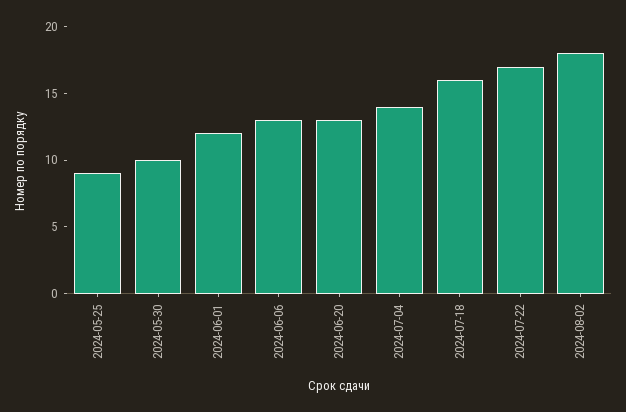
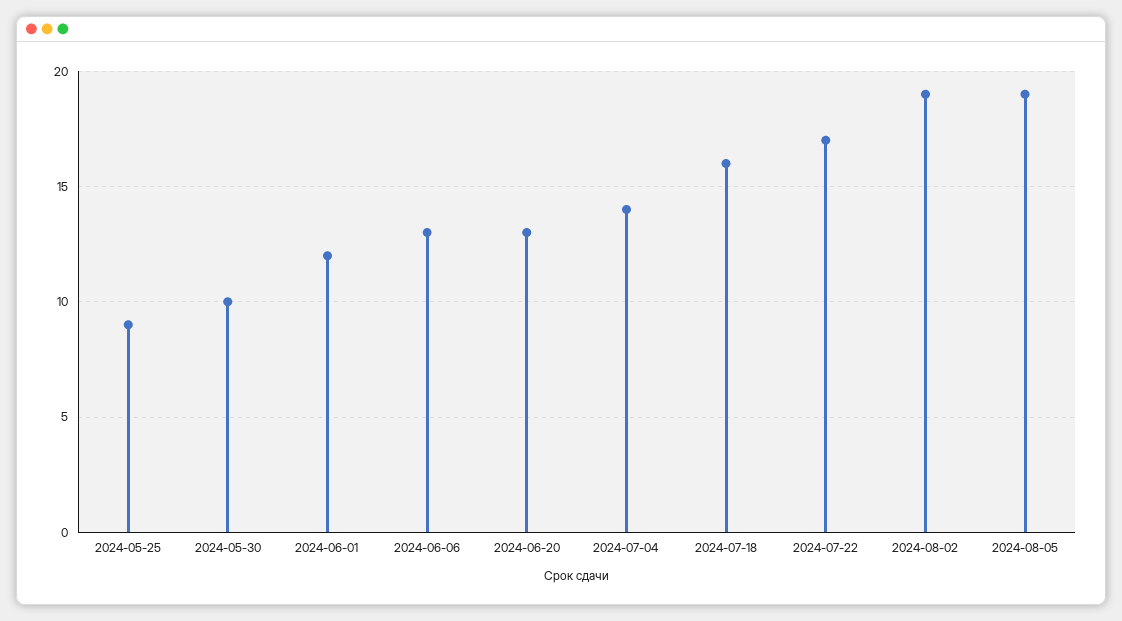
2024-08-02: 18 -> 19
2024-08-05: none -> 19

